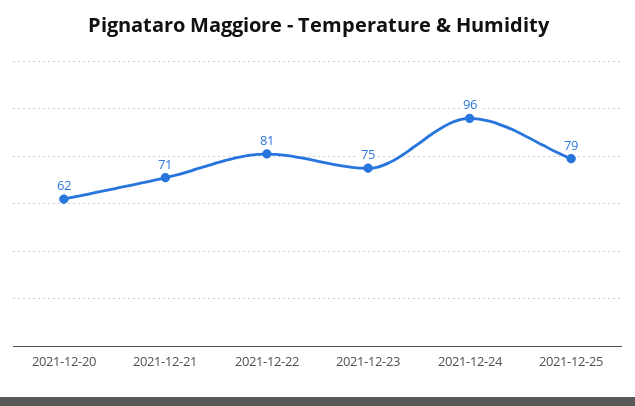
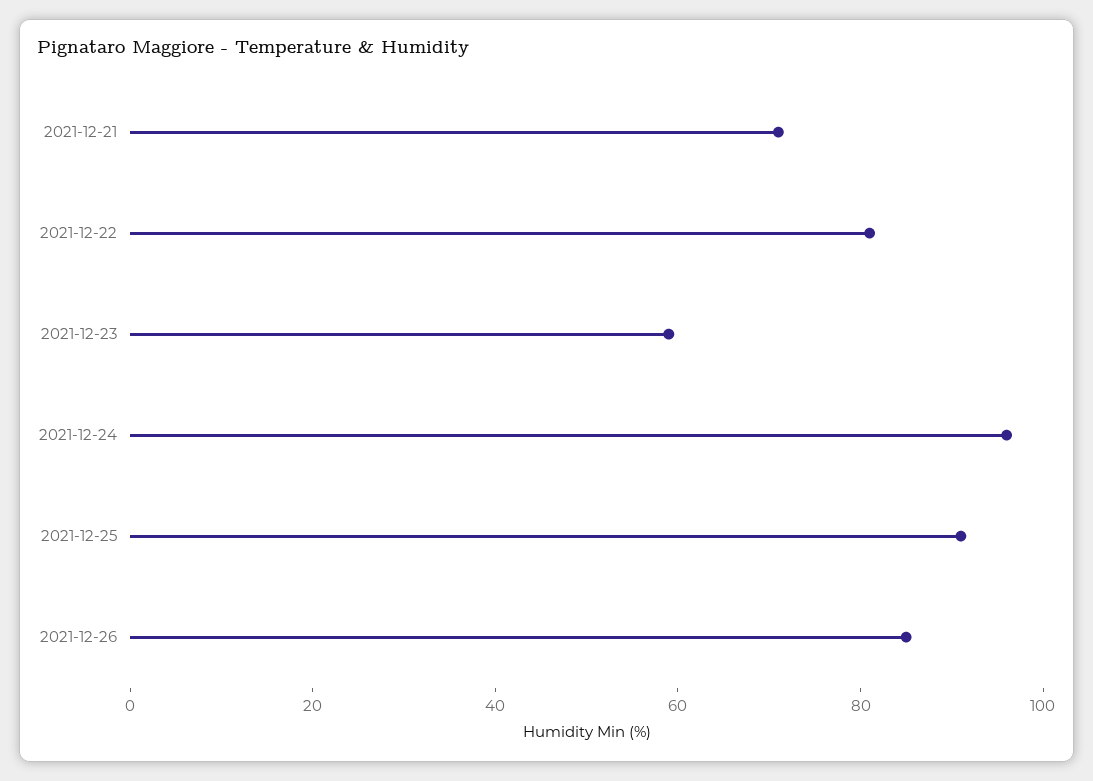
2021-12-20: 62 -> none
2021-12-23: 75 -> 60
2021-12-25: 79 -> 90
2021-12-26: none -> 85

